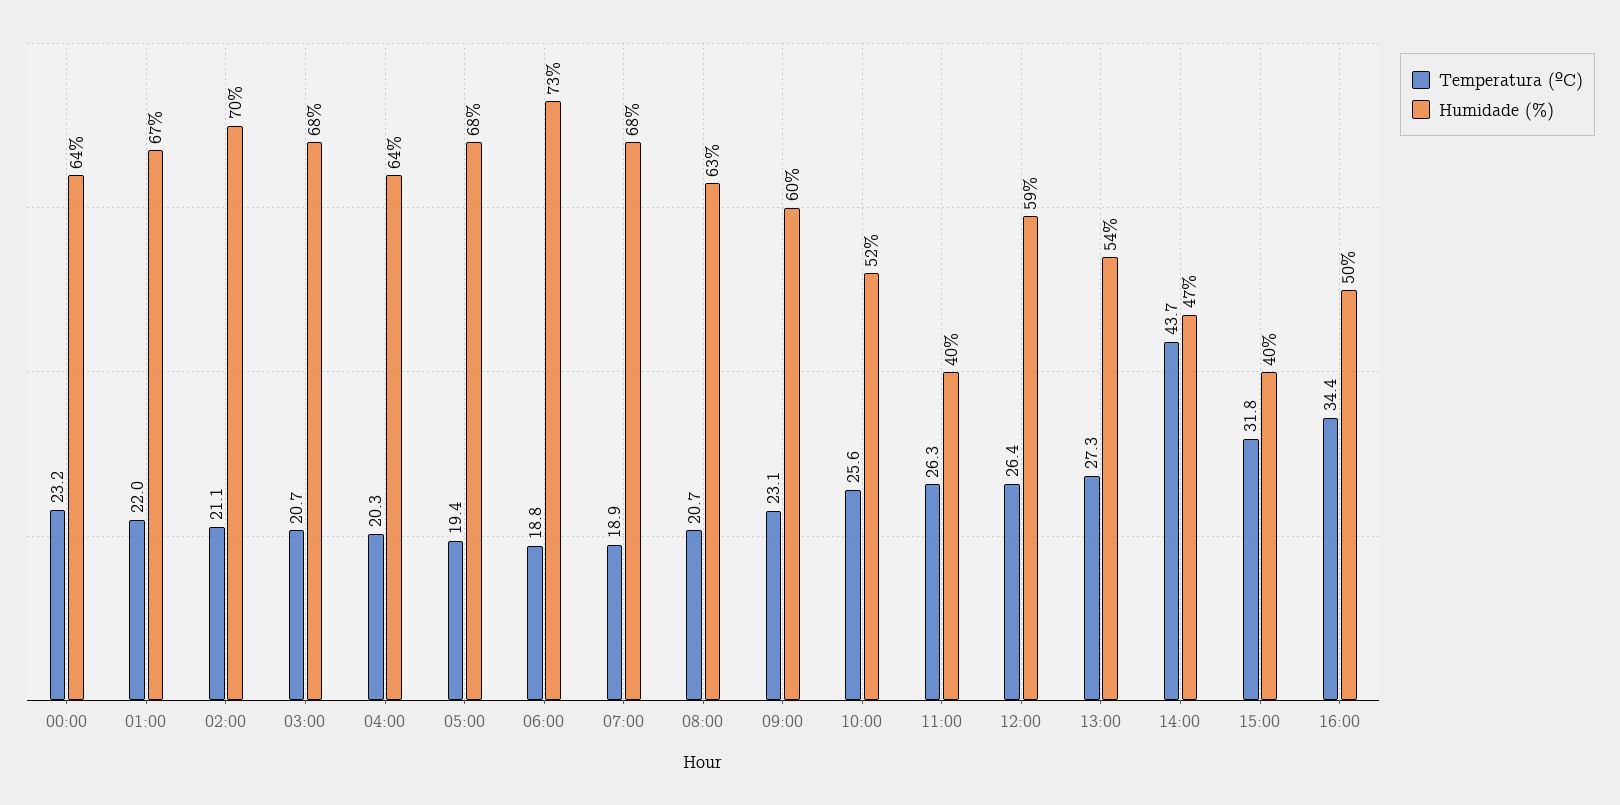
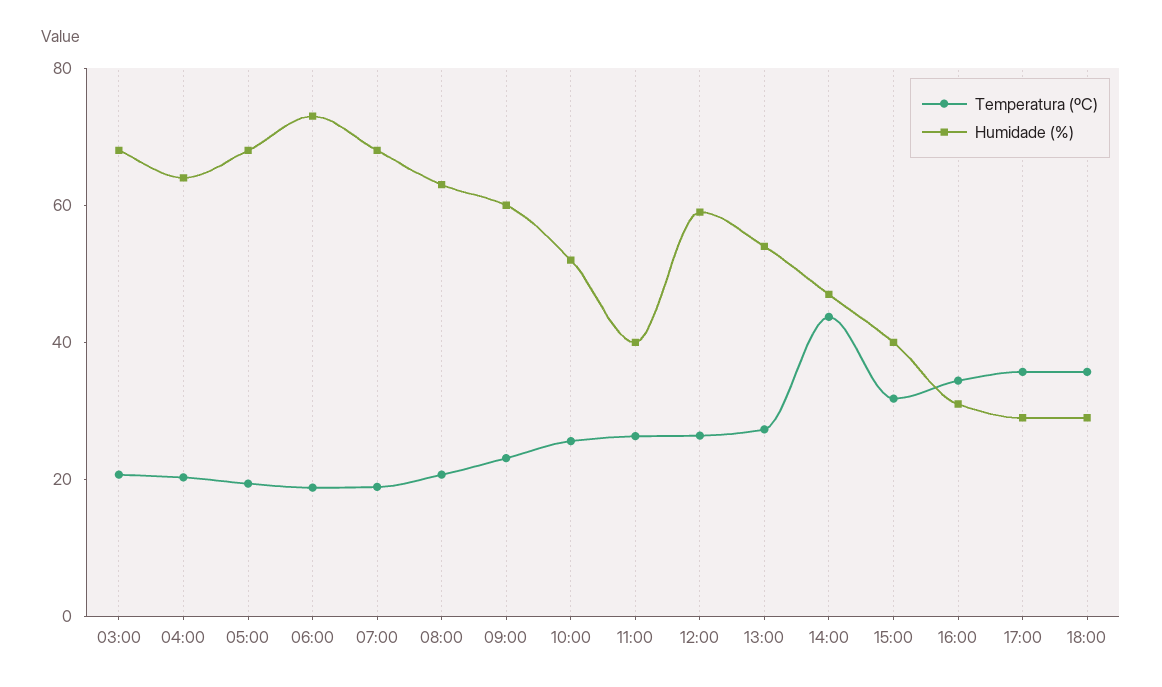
Temperatura (ºC), 00:00: 23.2 -> none
Humidade (%), 00:00: 64 -> none
Temperatura (ºC), 01:00: 22 -> none
Humidade (%), 01:00: 67 -> none
Temperatura (ºC), 02:00: 21.1 -> none
Humidade (%), 02:00: 70 -> none
Humidade (%), 16:00: 50 -> 30
Temperatura (ºC), 17:00: none -> 35
Humidade (%), 17:00: none -> 30
Temperatura (ºC), 18:00: none -> 35
Humidade (%), 18:00: none -> 30

